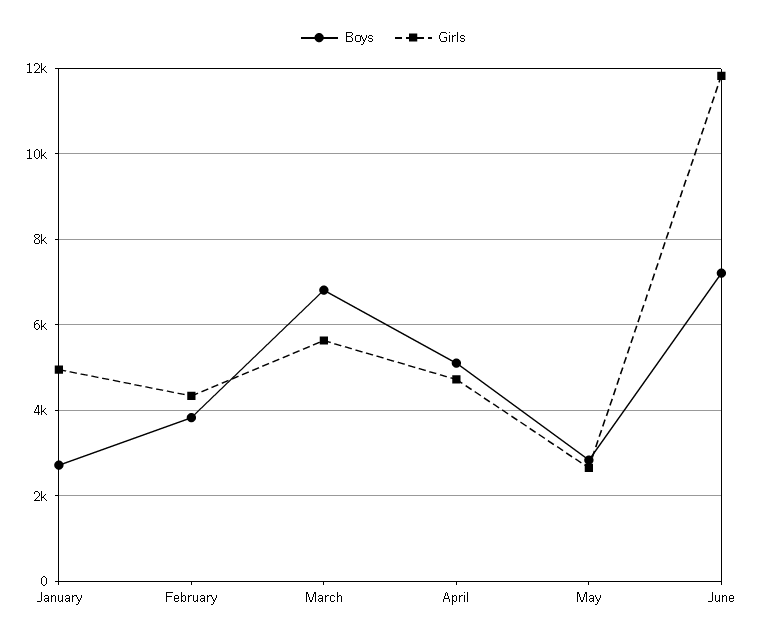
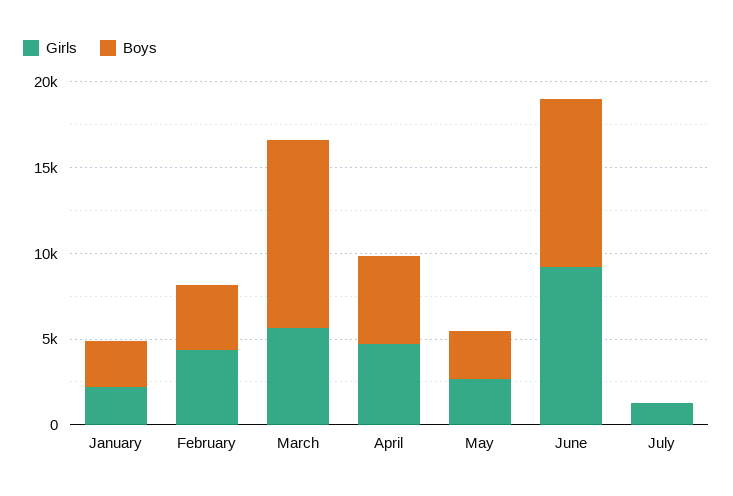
Girls, January: 5000 -> 2000
Boys, March: 6800 -> 11000
Boys, June: 7200 -> 10000
Girls, June: 11800 -> 9000
Girls, July: none -> 1000
Boys, July: none -> 0

